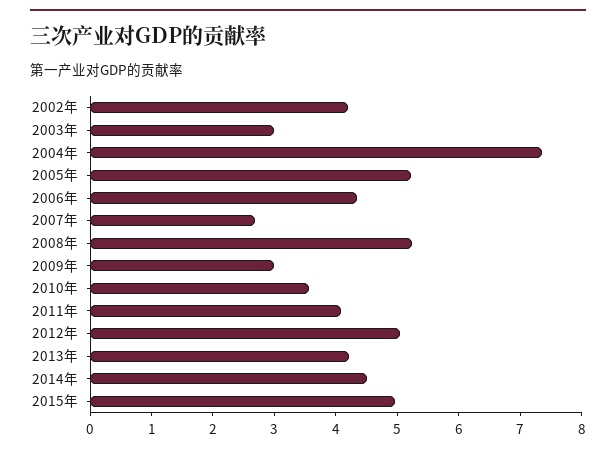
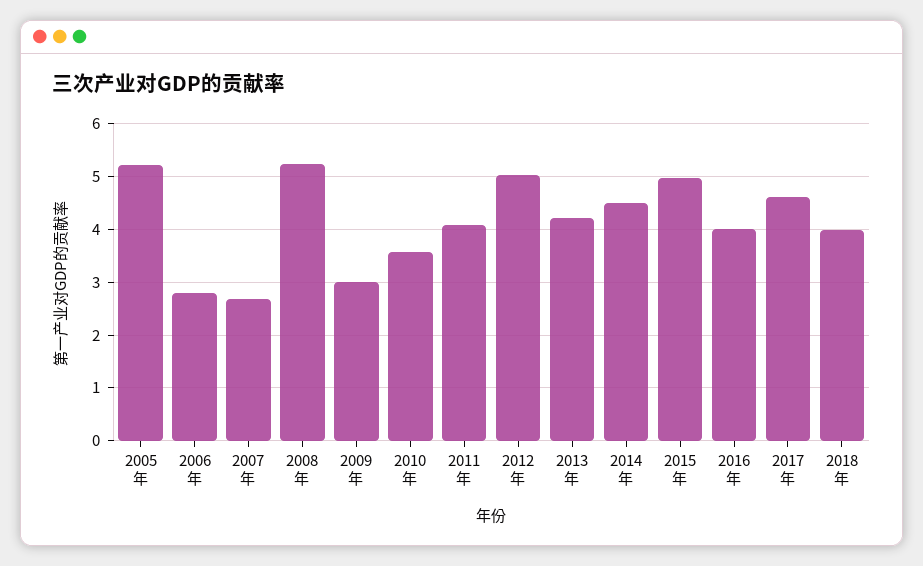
2002年: 4.2 -> none
2003年: 3 -> none
2004年: 7.4 -> none
2006年: 4.4 -> 2.8
2016年: none -> 4
2017年: none -> 4.6
2018年: none -> 4

